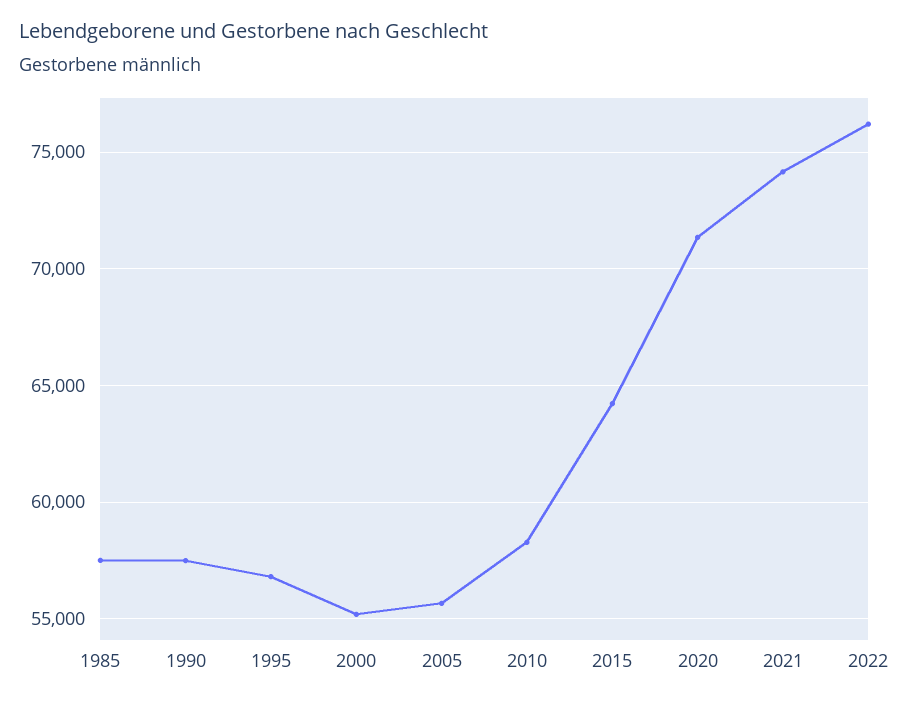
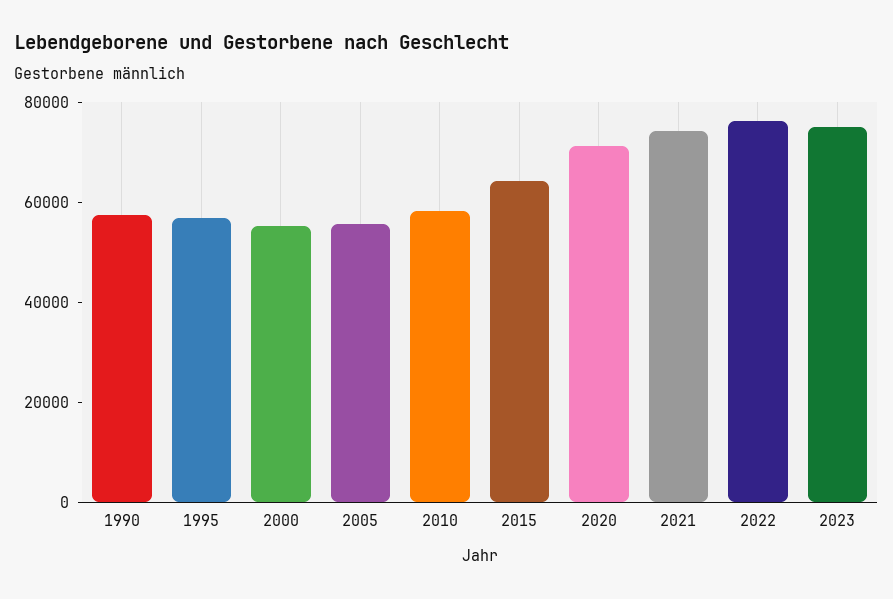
1985: 57500 -> none
2023: none -> 75000

